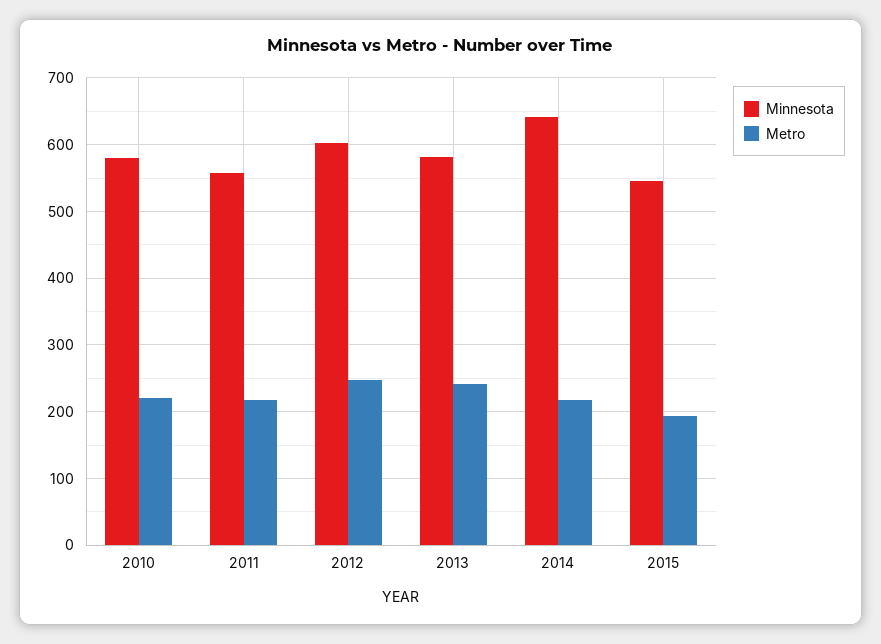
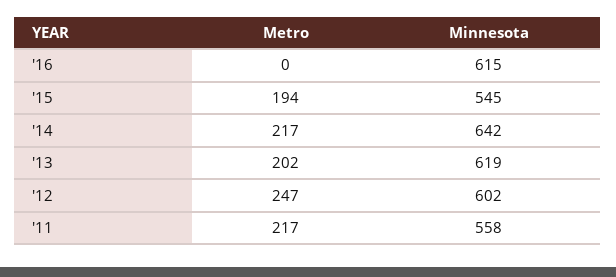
Minnesota, 2010: 580 -> none
Metro, 2010: 220 -> none
Minnesota, 2013: 580 -> 619
Metro, 2013: 240 -> 202
Metro, '16: none -> 0
Minnesota, '16: none -> 615

